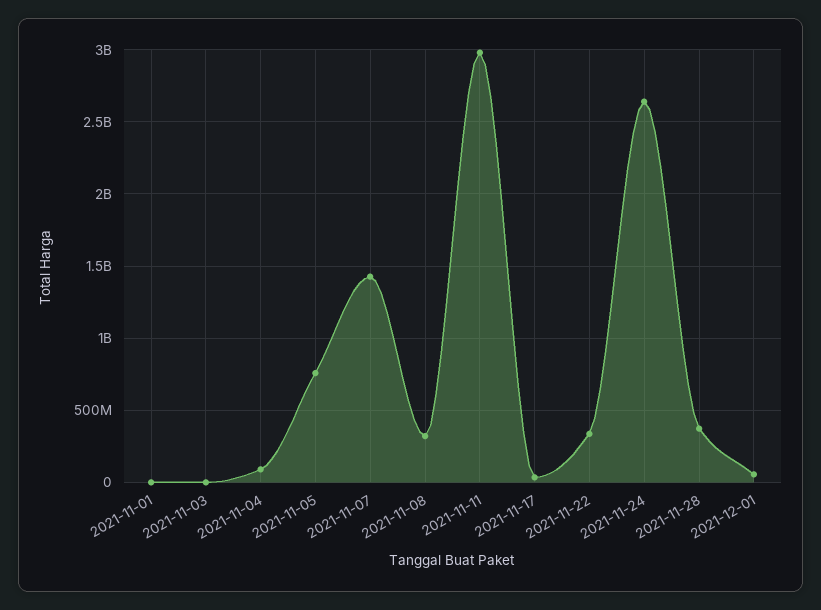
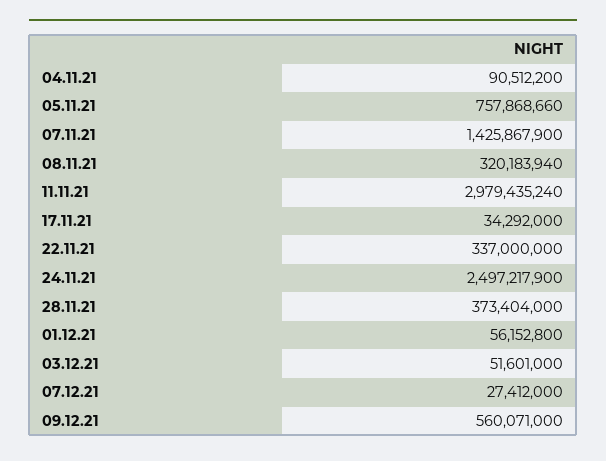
2021-11-01: 0 -> none
2021-11-03: 0 -> none
2021-11-24: 2650000000 -> 2497217900
03.12.21: none -> 51601000
07.12.21: none -> 27412000
09.12.21: none -> 560071000

